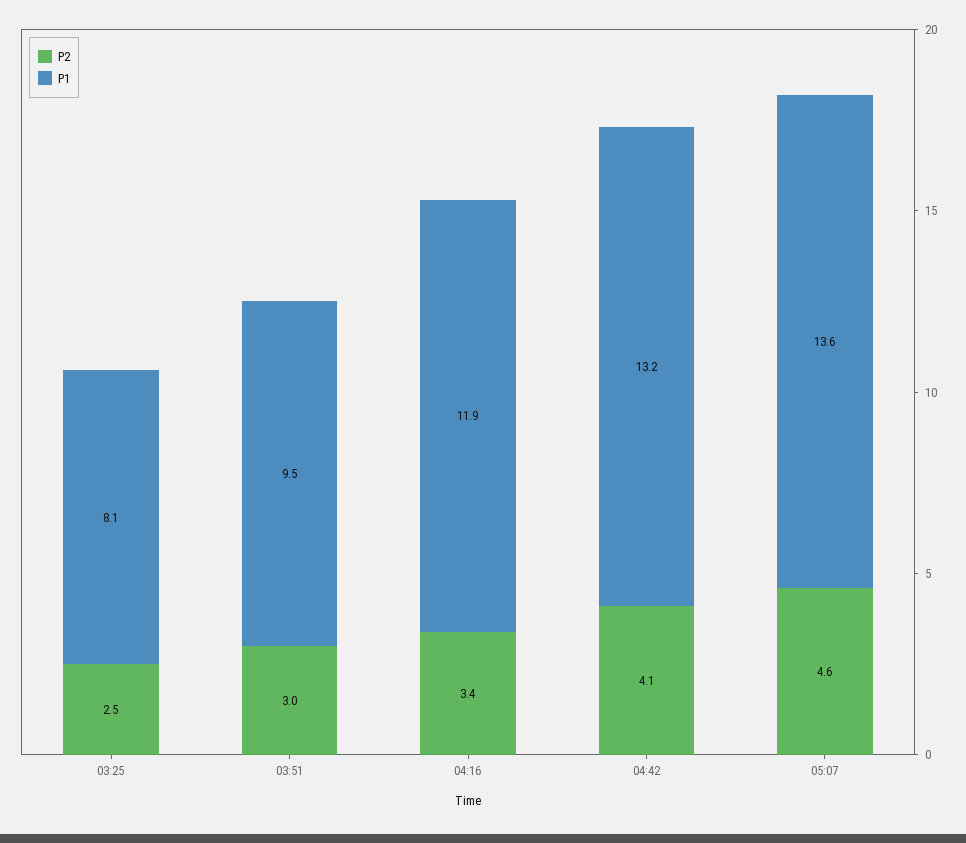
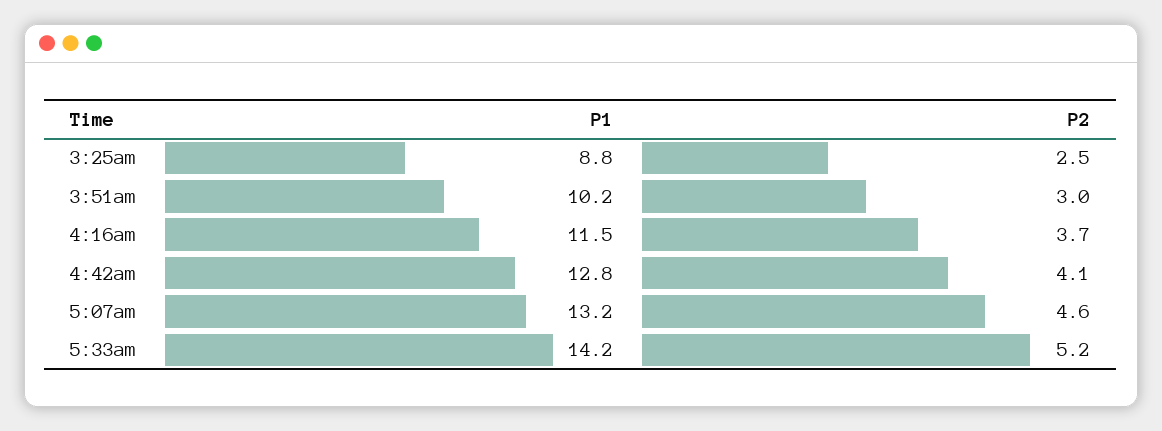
P1, 03:25: 8.1 -> 8.8
P1, 03:51: 9.5 -> 10.2
P2, 04:16: 3.4 -> 3.7
P1, 04:16: 11.9 -> 11.5
P1, 04:42: 13.2 -> 12.8
P1, 05:07: 13.6 -> 13.2
P1, 5:33am: none -> 14.2
P2, 5:33am: none -> 5.2

